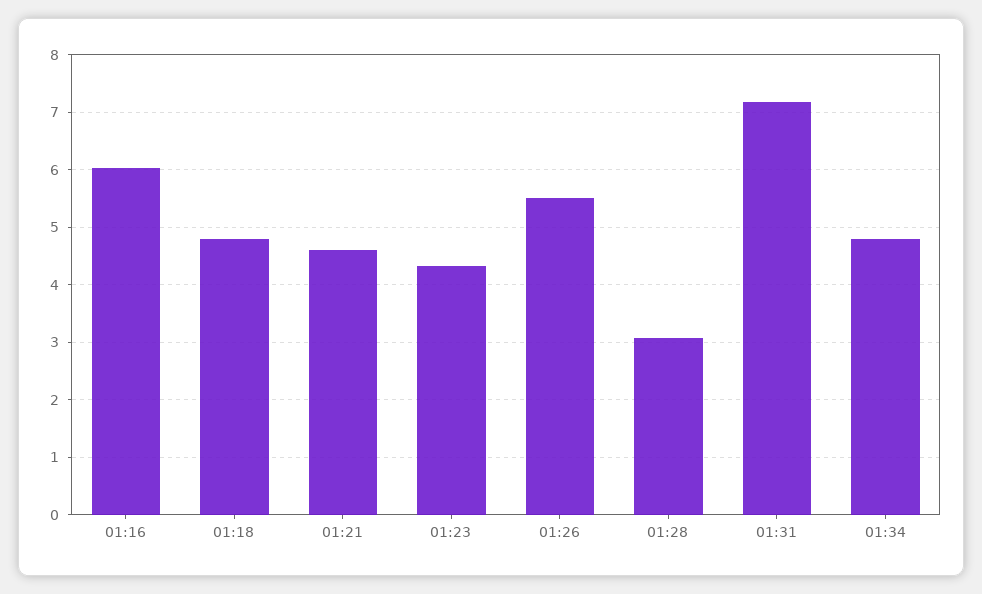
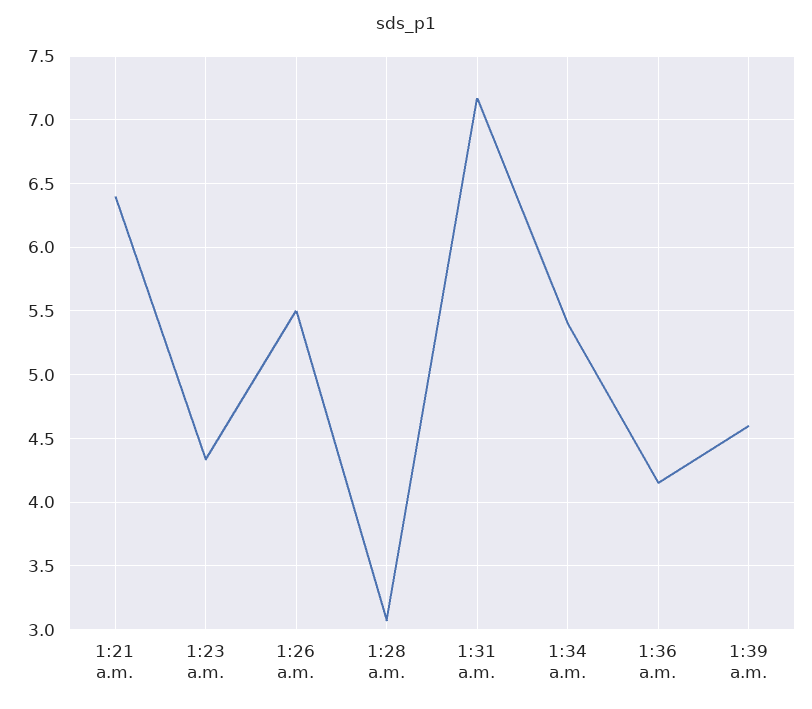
01:16: 6 -> none
01:18: 4.8 -> none
01:21: 4.6 -> 6.4
01:34: 4.8 -> 5.4
1:36 a.m.: none -> 4.15
1:39 a.m.: none -> 4.6

